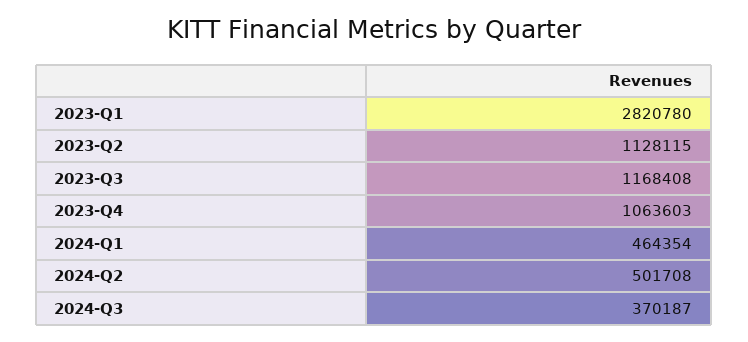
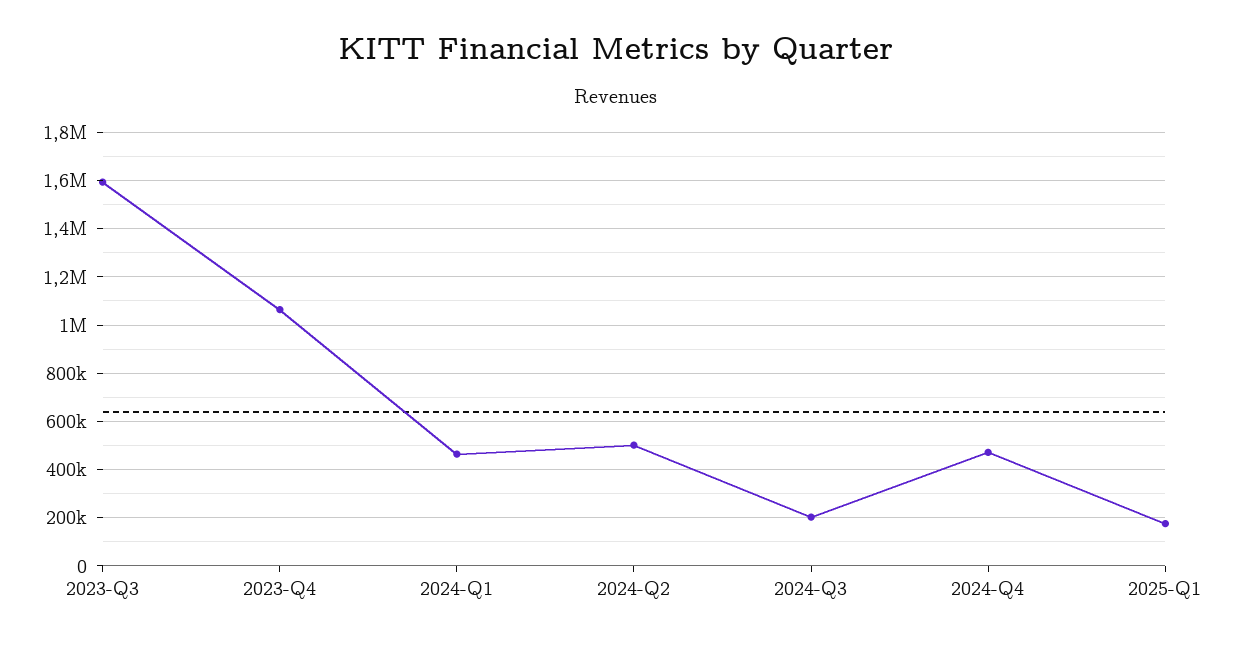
2023-Q1: 2820780 -> none
2023-Q2: 1128115 -> none
2023-Q3: 1168408 -> 1600000
2024-Q3: 370187 -> 200000
2024-Q4: none -> 475000
2025-Q1: none -> 175000

